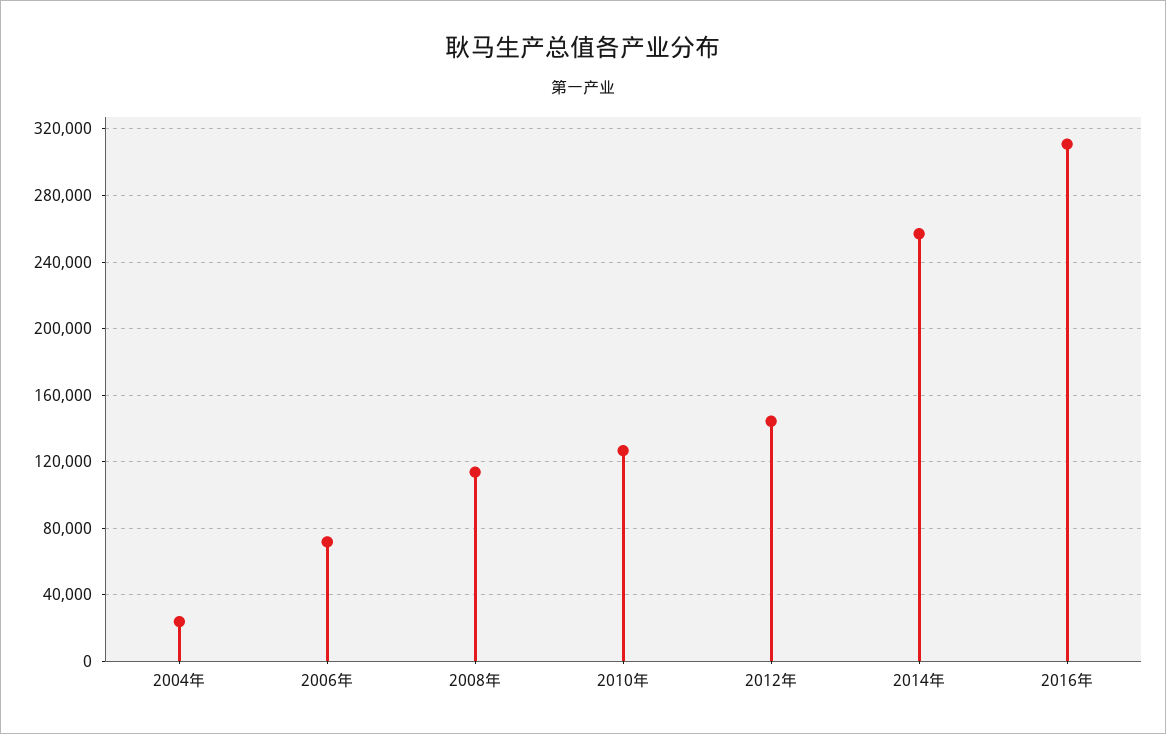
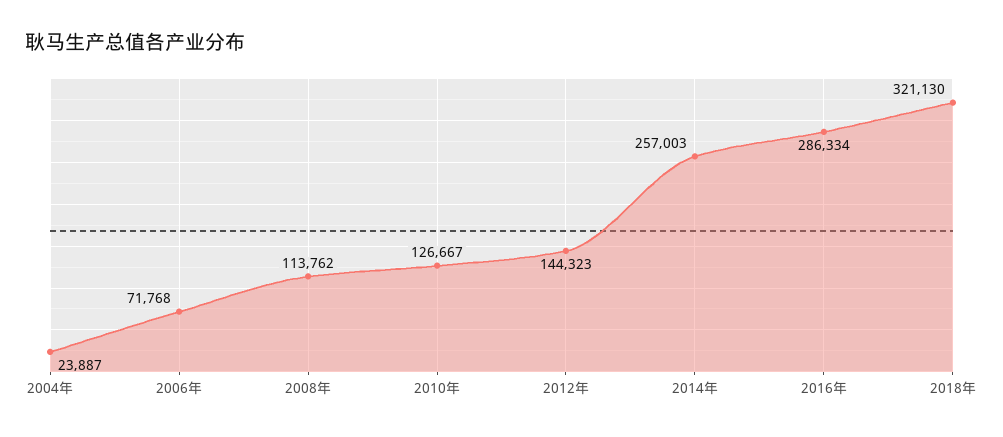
2016年: 310000 -> 286334
2018年: none -> 321130

